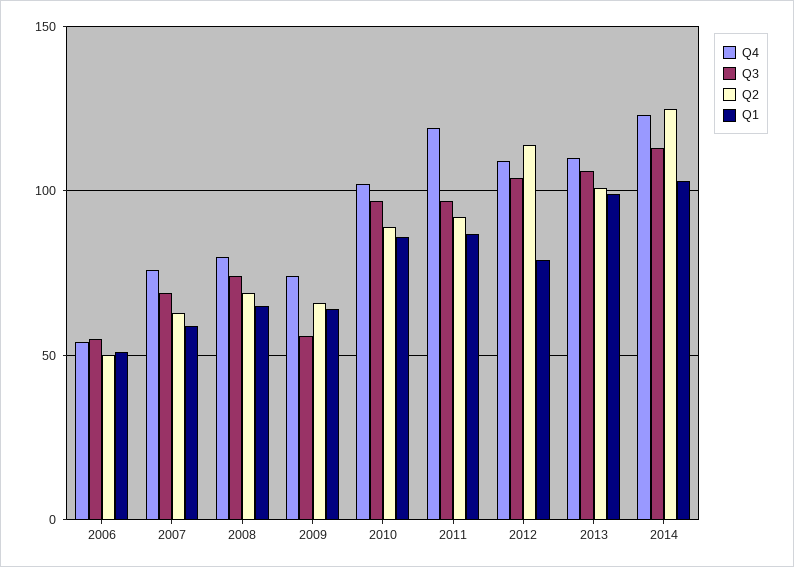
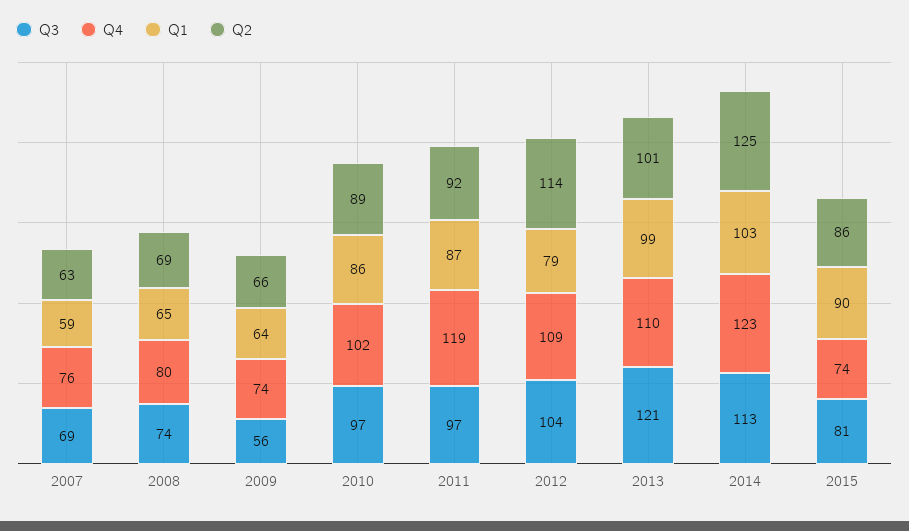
Q4, 2006: 55 -> none
Q3, 2006: 55 -> none
Q2, 2006: 50 -> none
Q1, 2006: 50 -> none
Q3, 2013: 105 -> 121
Q3, 2015: none -> 81
Q4, 2015: none -> 74
Q1, 2015: none -> 90
Q2, 2015: none -> 86

